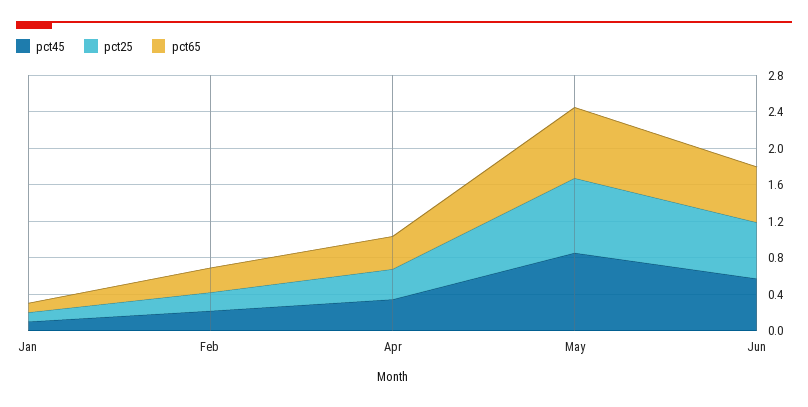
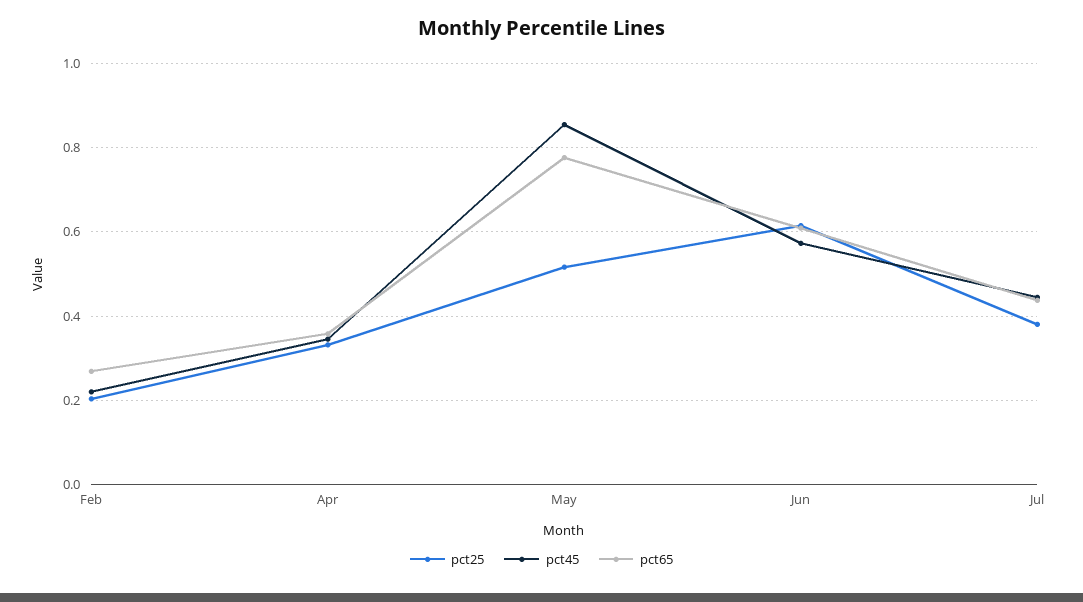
pct45, Jan: 0.1 -> none
pct25, Jan: 0.1 -> none
pct65, Jan: 0.1 -> none
pct25, May: 0.8 -> 0.52
pct25, Jul: none -> 0.38
pct45, Jul: none -> 0.44
pct65, Jul: none -> 0.44

